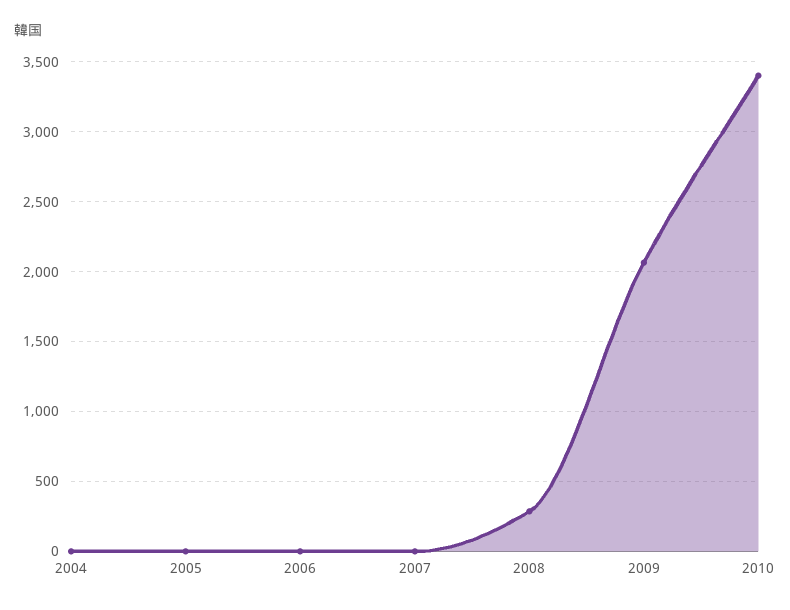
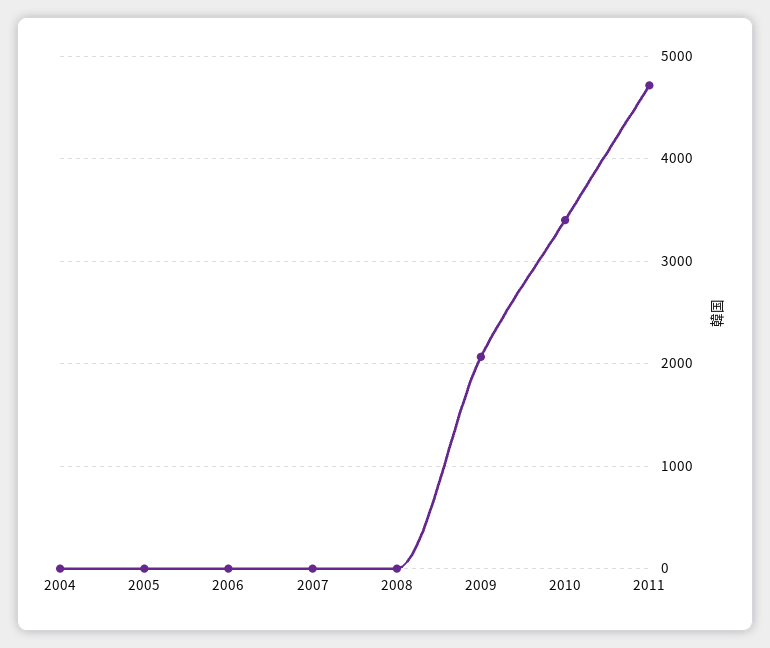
2008: 300 -> 0
2011: none -> 4700

